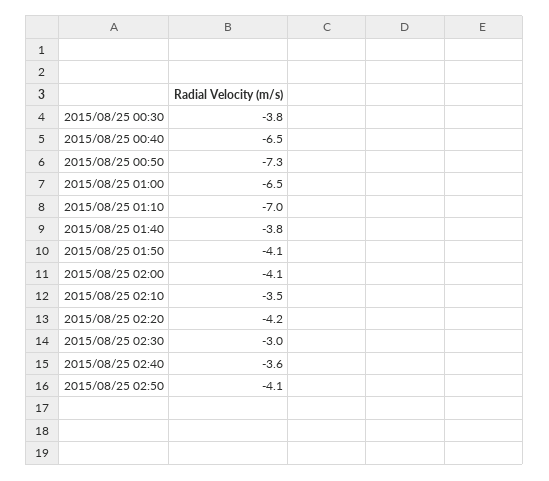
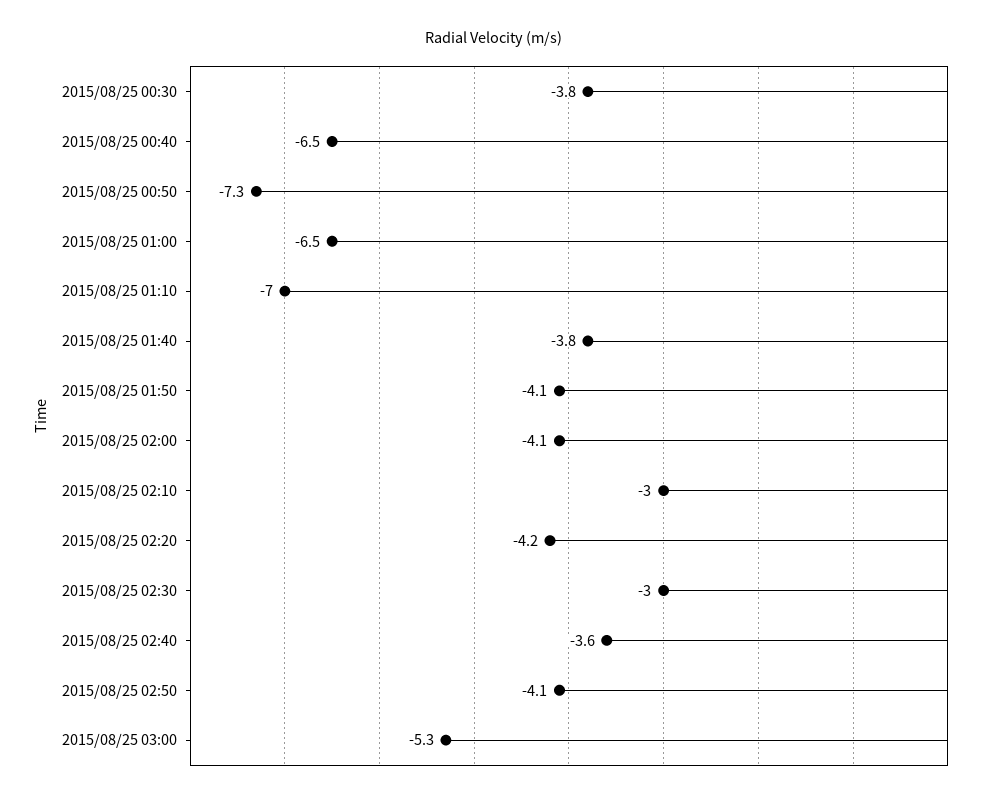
2015/08/25 02:10: -3.5 -> -3
2015/08/25 03:00: none -> -5.3

